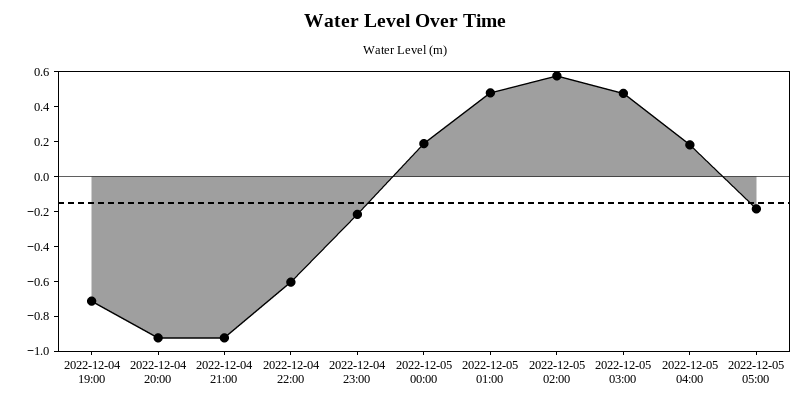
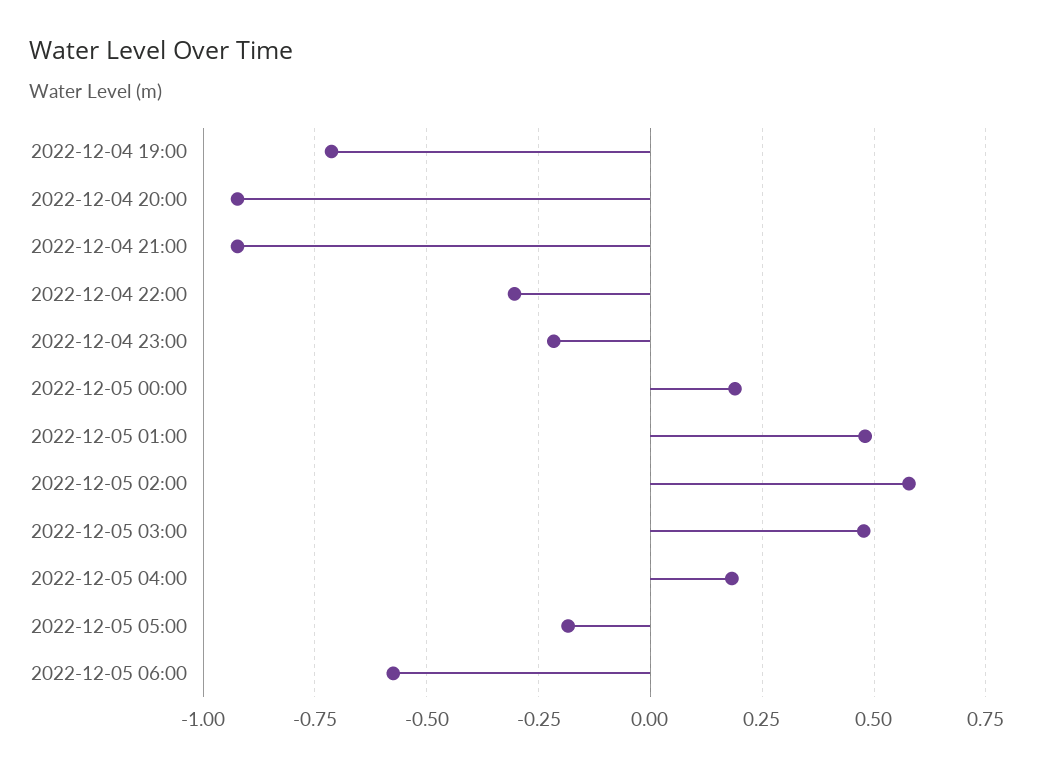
2022-12-04 22:00: -0.6 -> -0.3
2022-12-05 06:00: none -> -0.575

